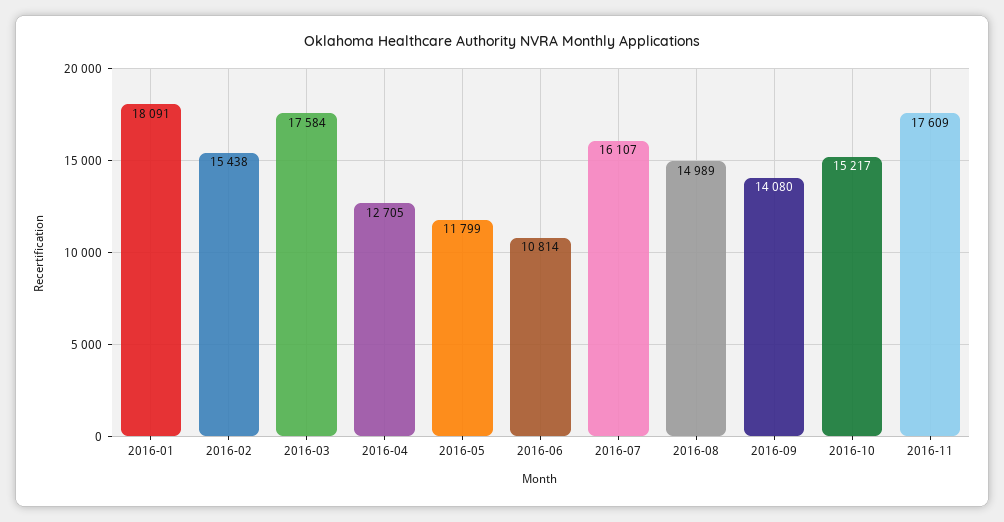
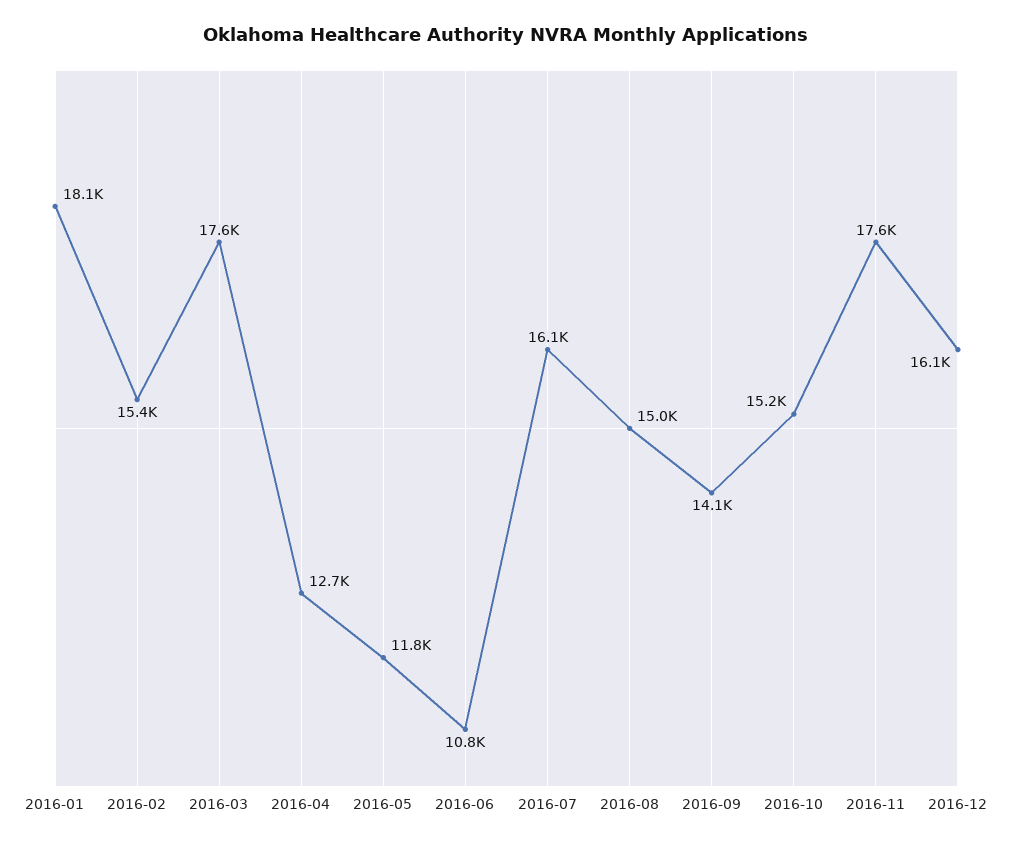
2016-12: none -> 16100

